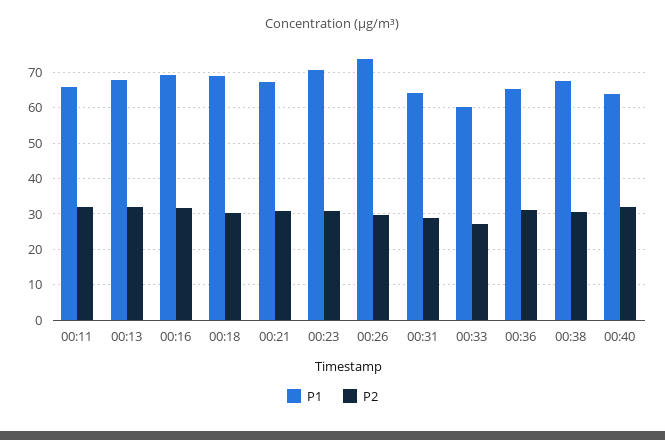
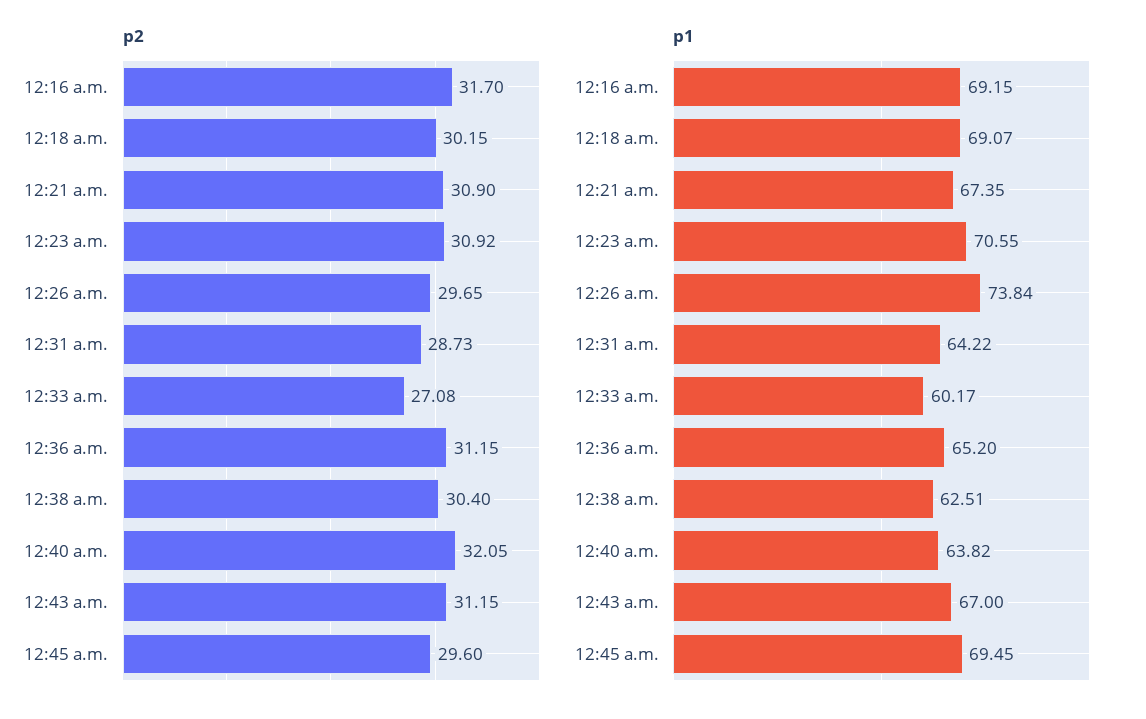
P1, 00:11: 66 -> none
P2, 00:11: 32 -> none
P1, 00:13: 68 -> none
P2, 00:13: 32 -> none
P1, 00:38: 68 -> 62.51
P2, 12:43 a.m.: none -> 31.15
P2, 12:45 a.m.: none -> 29.6
P1, 12:43 a.m.: none -> 67
P1, 12:45 a.m.: none -> 69.45

